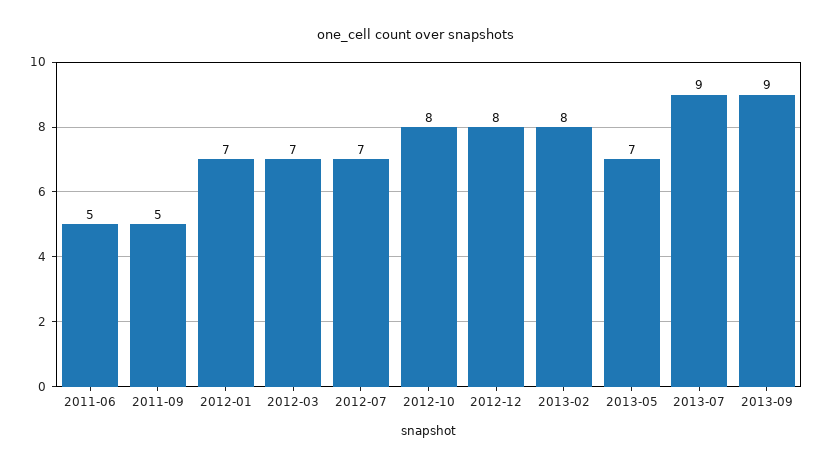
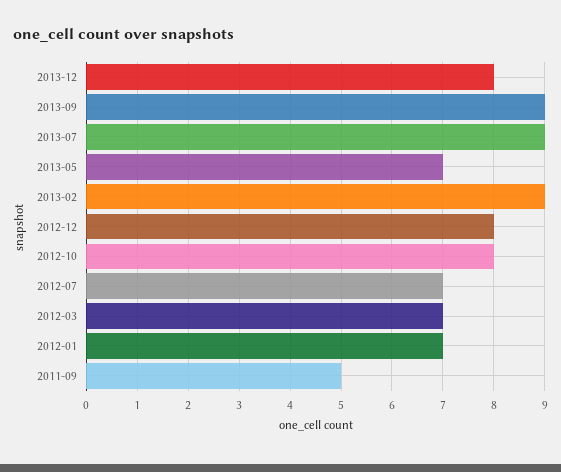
2011-06: 5 -> none
2013-02: 8 -> 9
2013-12: none -> 8

